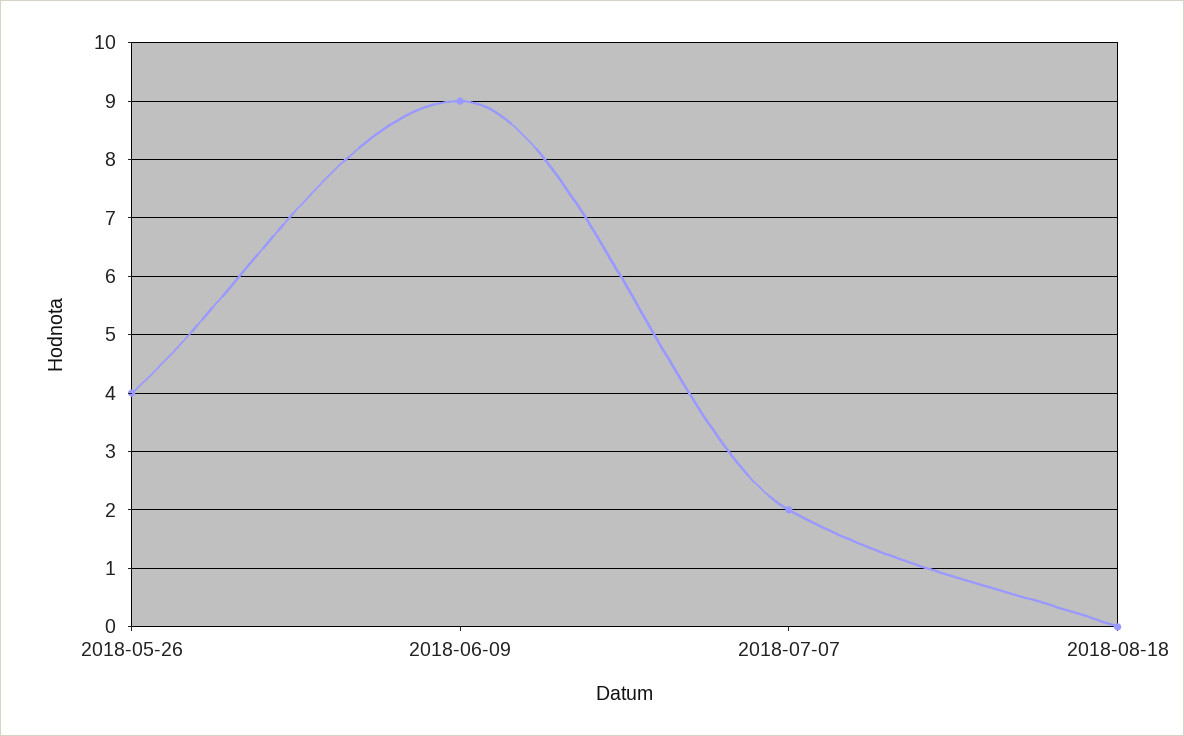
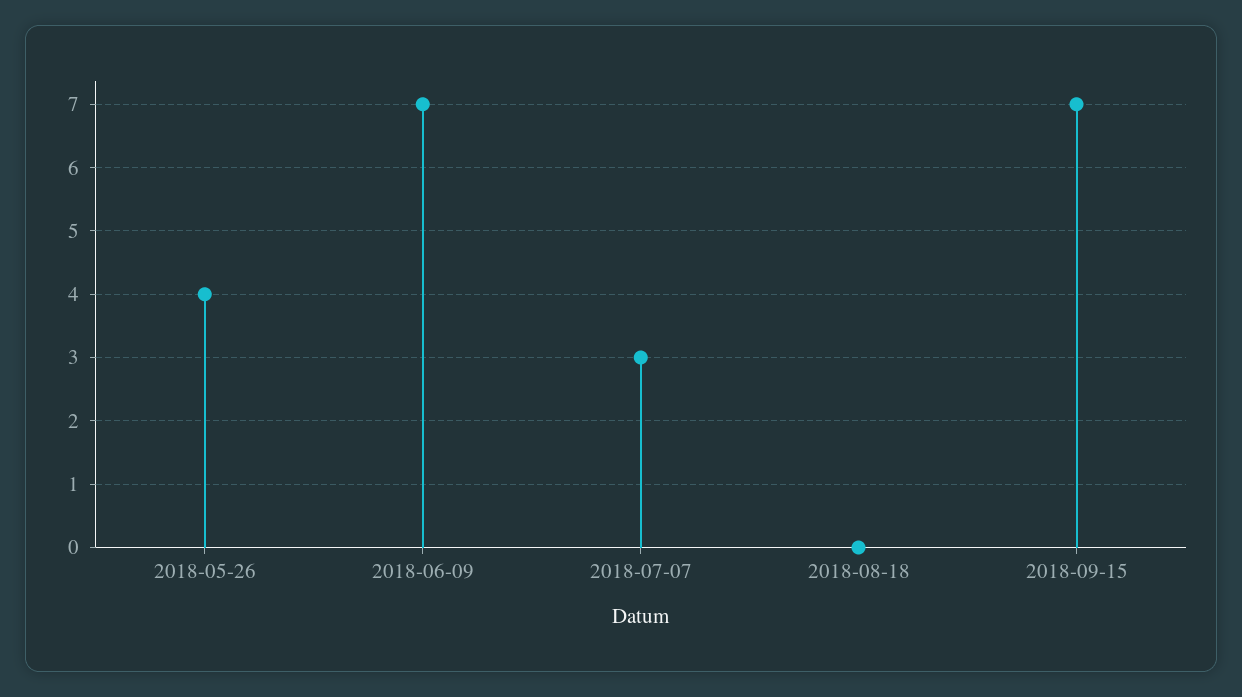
2018-06-09: 9 -> 7
2018-07-07: 2 -> 3
2018-09-15: none -> 7

